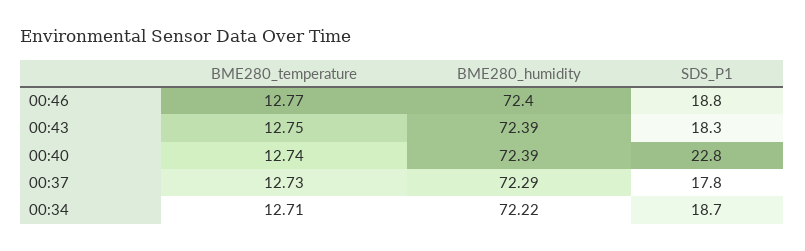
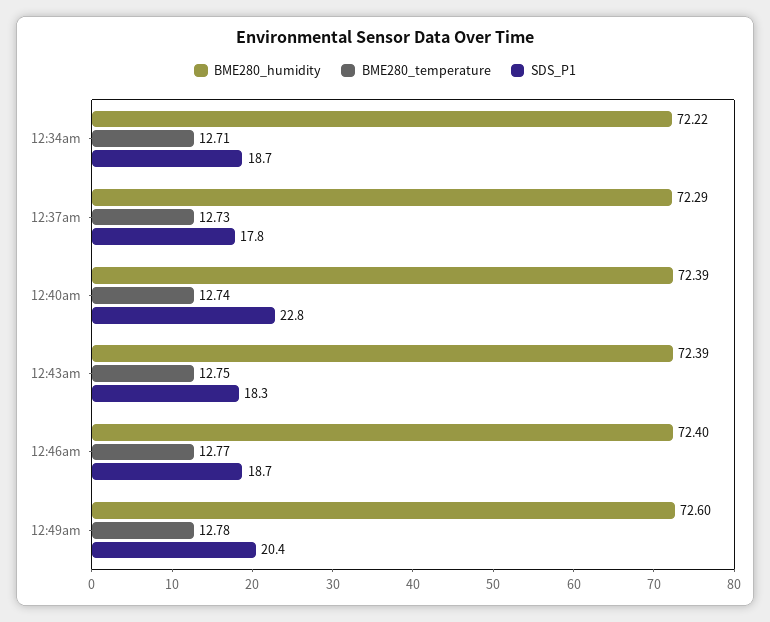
SDS_P1, 00:46: 18.8 -> 18.7
BME280_humidity, 12:49am: none -> 72.6
BME280_temperature, 12:49am: none -> 12.78
SDS_P1, 12:49am: none -> 20.4

